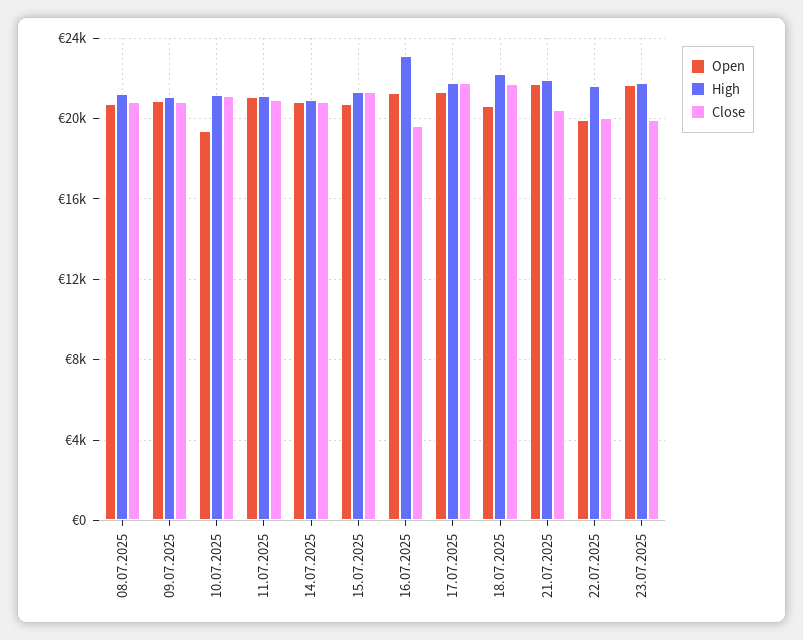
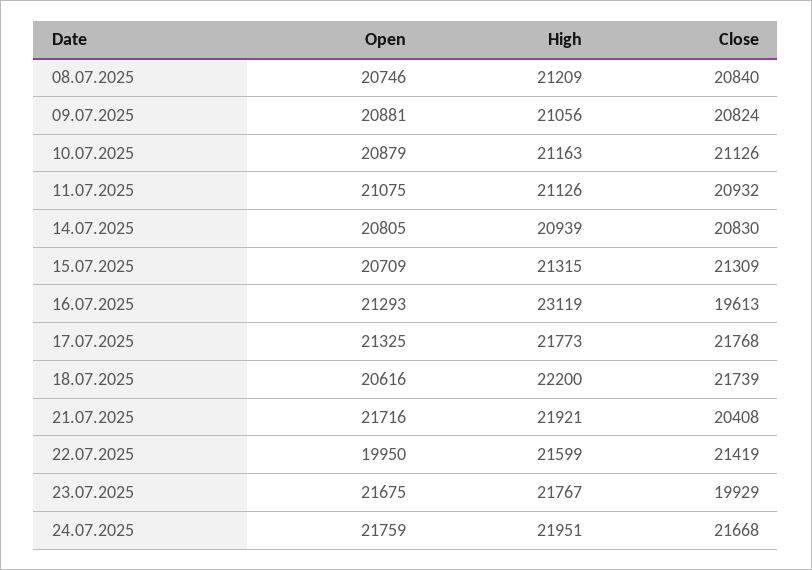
Open, 10.07.2025: 19500 -> 20879
Close, 22.07.2025: 20000 -> 21419
Open, 24.07.2025: none -> 21759
High, 24.07.2025: none -> 21951
Close, 24.07.2025: none -> 21668

